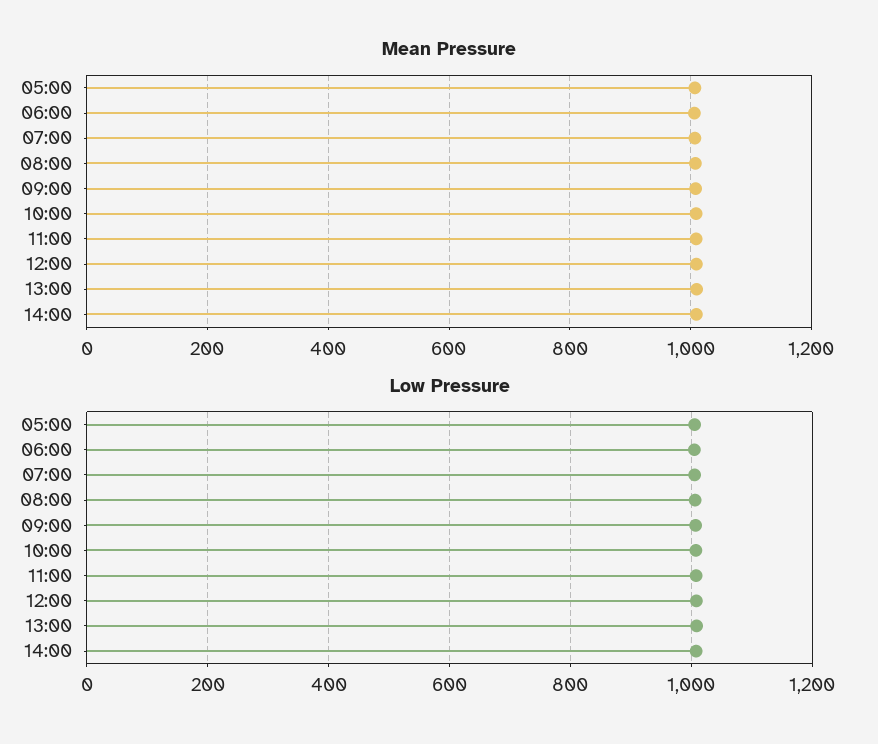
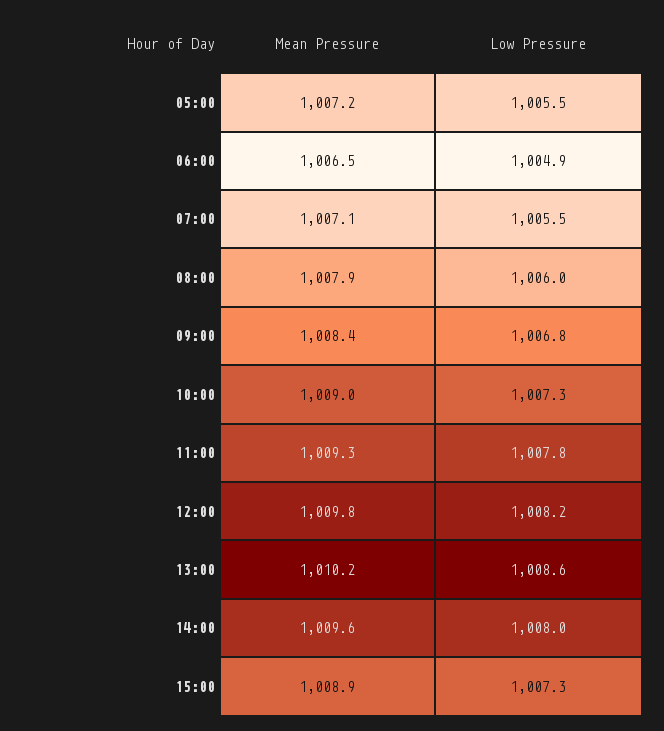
Mean Pressure, 15:00: none -> 1008.9
Low Pressure, 15:00: none -> 1007.3

